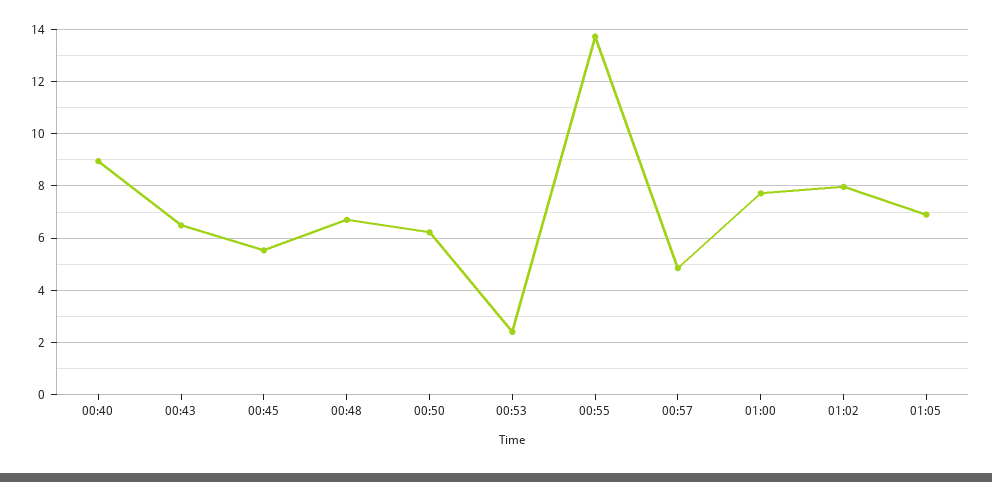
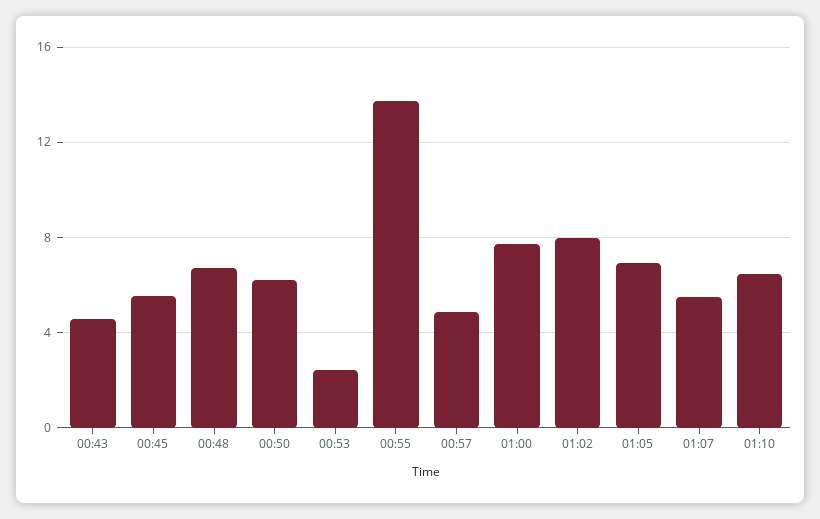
00:40: 9 -> none
00:43: 6.5 -> 4.5
01:07: none -> 5.5
01:10: none -> 6.5

